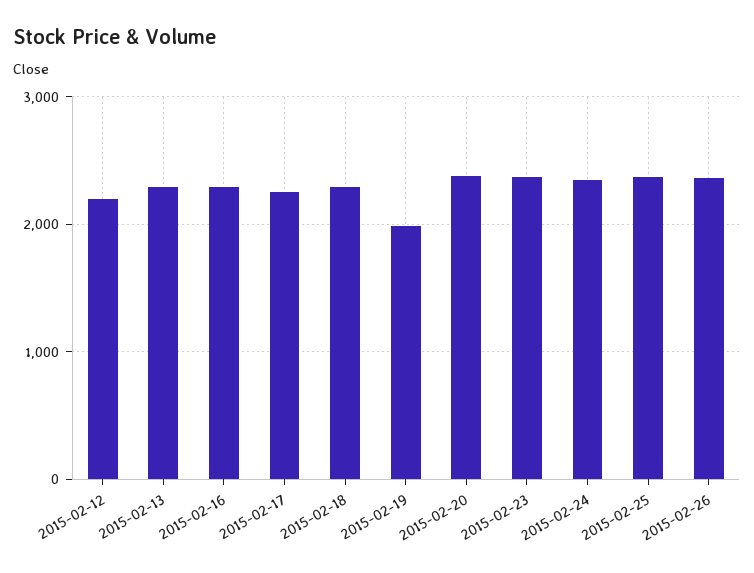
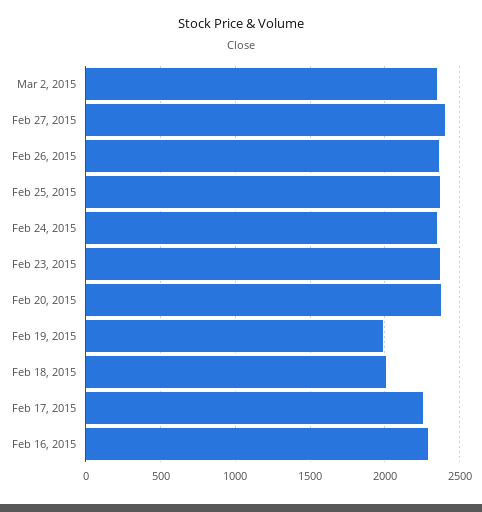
2015-02-12: 2200 -> none
2015-02-13: 2300 -> none
2015-02-18: 2300 -> 2000
Mar 2, 2015: none -> 2350
Feb 27, 2015: none -> 2400

